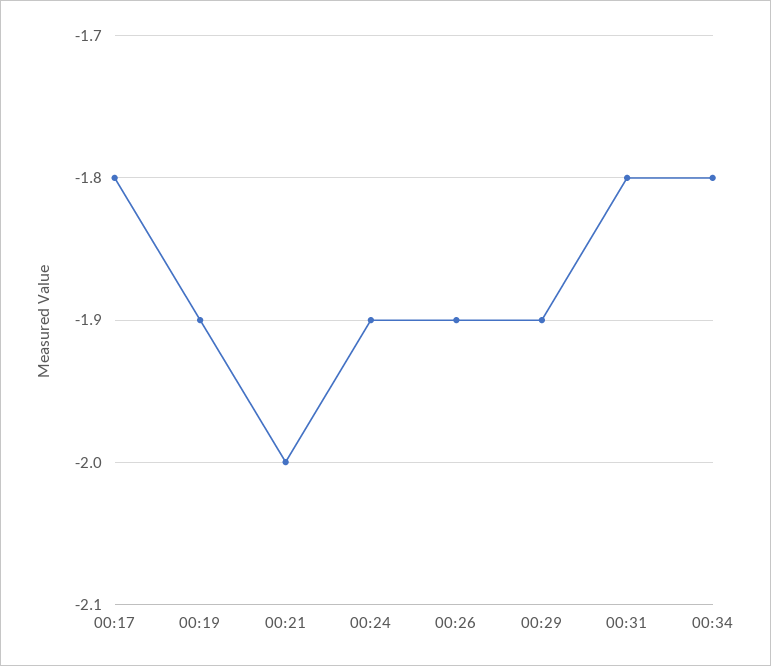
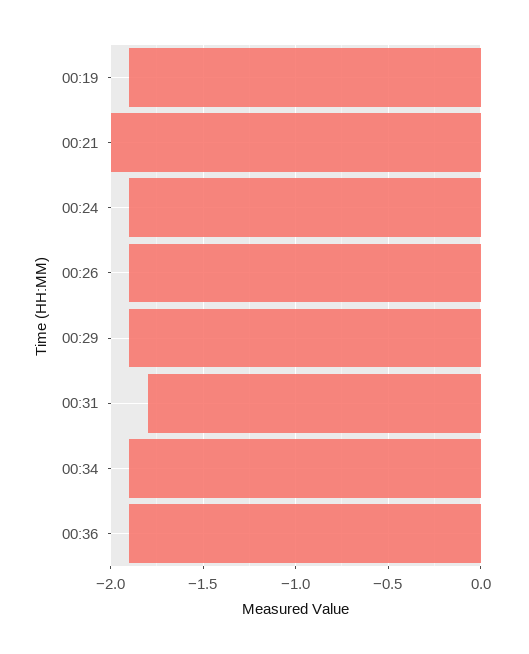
00:17: -1.8 -> none
00:34: -1.8 -> -1.9
00:36: none -> -1.9

